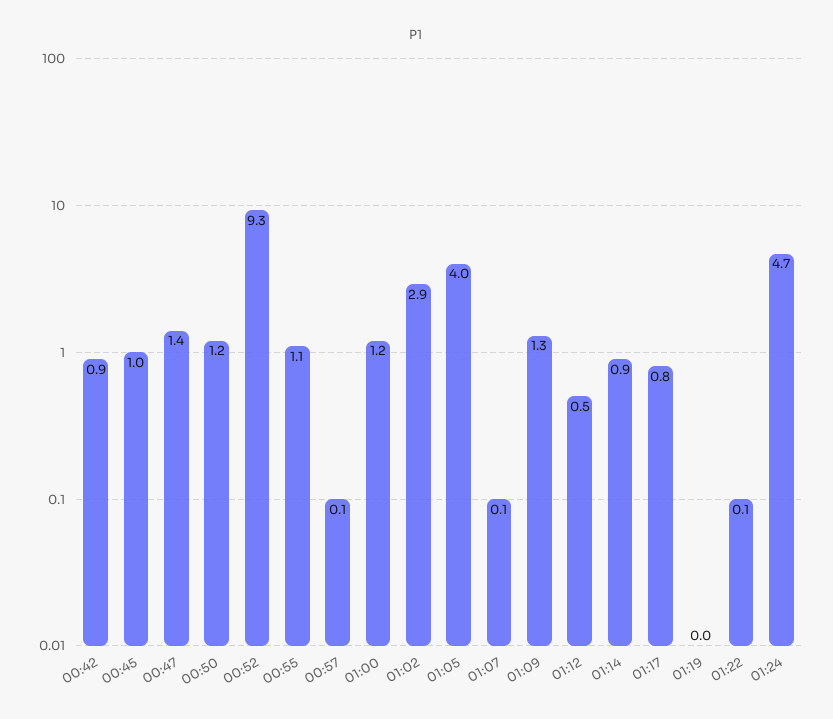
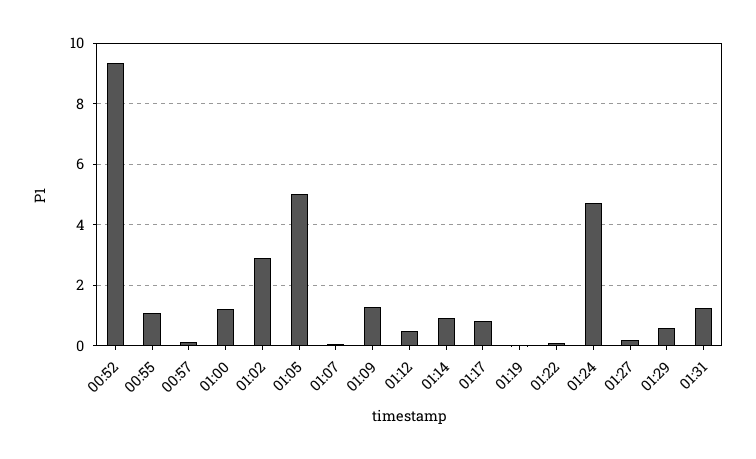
00:42: 0.9 -> none
00:45: 1 -> none
00:47: 1.4 -> none
00:50: 1.2 -> none
01:05: 4 -> 5
01:27: none -> 0.2
01:29: none -> 0.6
01:31: none -> 1.2

